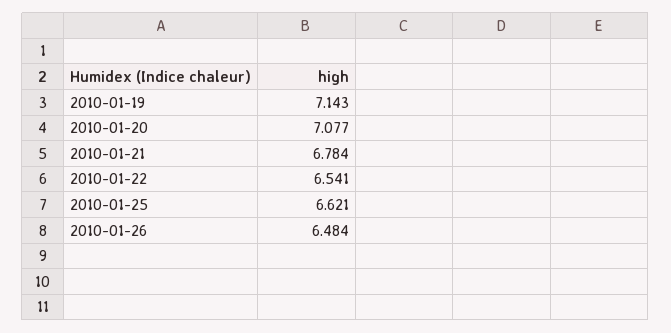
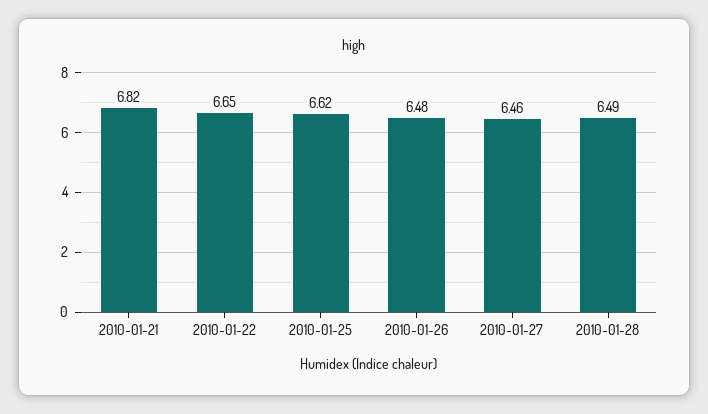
2010-01-19: 7.143 -> none
2010-01-20: 7.077 -> none
2010-01-21: 6.784 -> 6.82
2010-01-22: 6.541 -> 6.65
2010-01-27: none -> 6.46
2010-01-28: none -> 6.49

